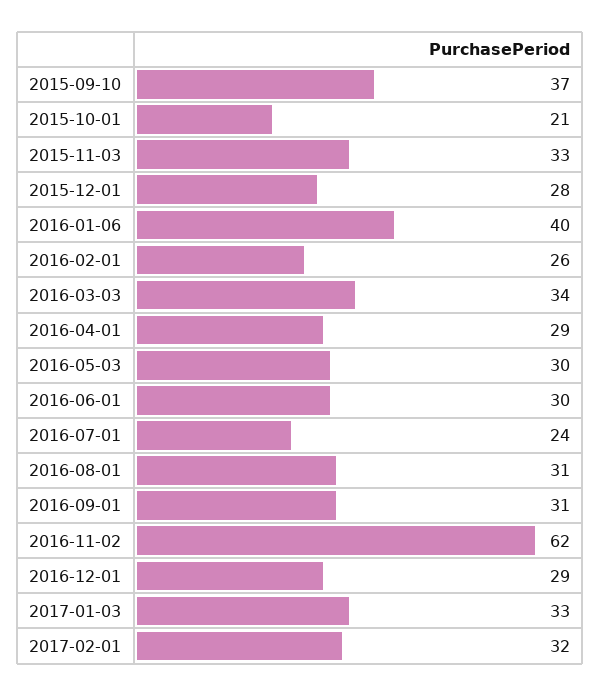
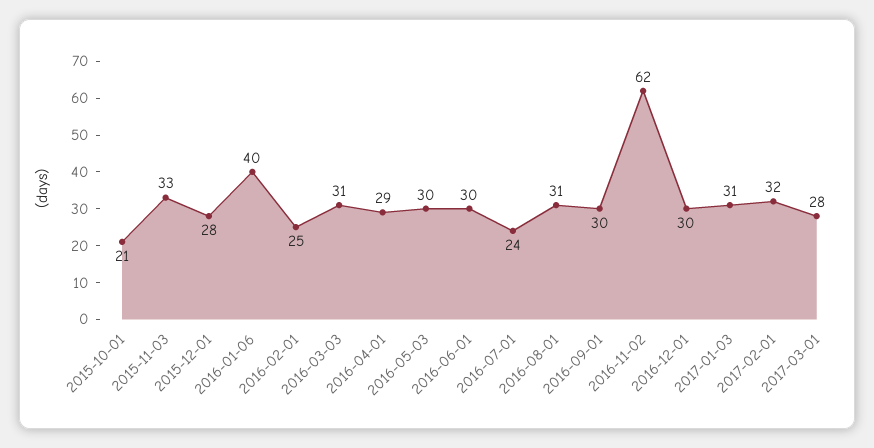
2015-09-10: 37 -> none
2016-02-01: 26 -> 25
2016-03-03: 34 -> 31
2016-09-01: 31 -> 30
2016-12-01: 29 -> 30
2017-01-03: 33 -> 31
2017-03-01: none -> 28

